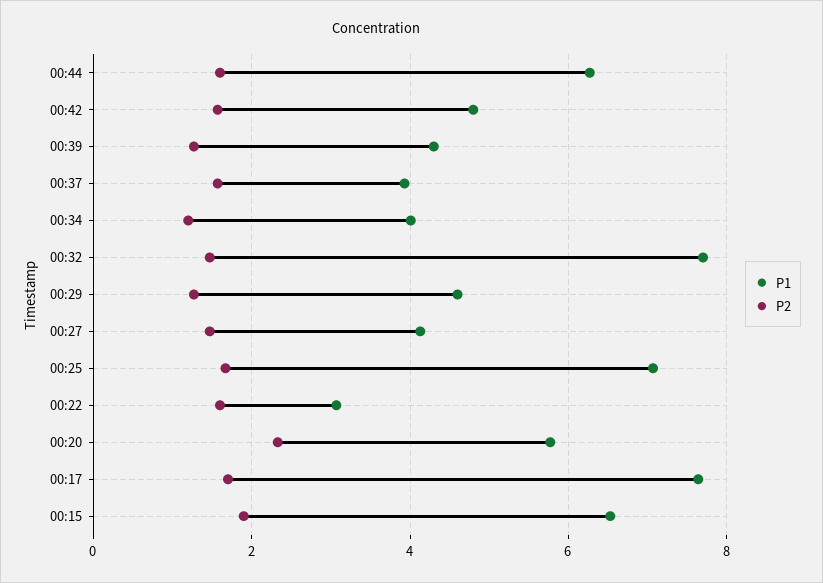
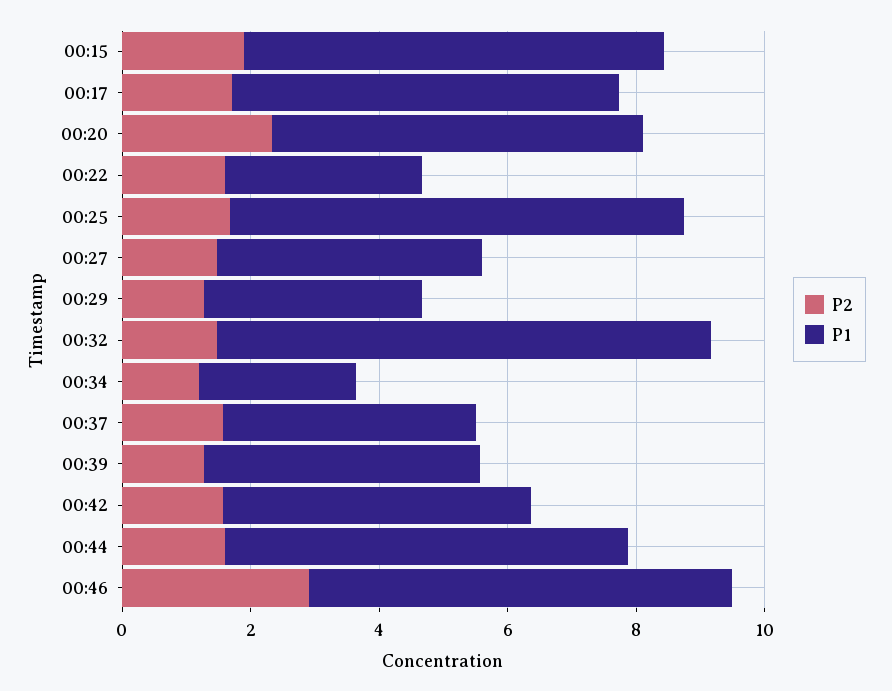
P1, 00:34: 4 -> 2.5
P1, 00:29: 4.6 -> 3.5
P1, 00:17: 7.6 -> 6
P2, 00:46: none -> 3
P1, 00:46: none -> 6.5

